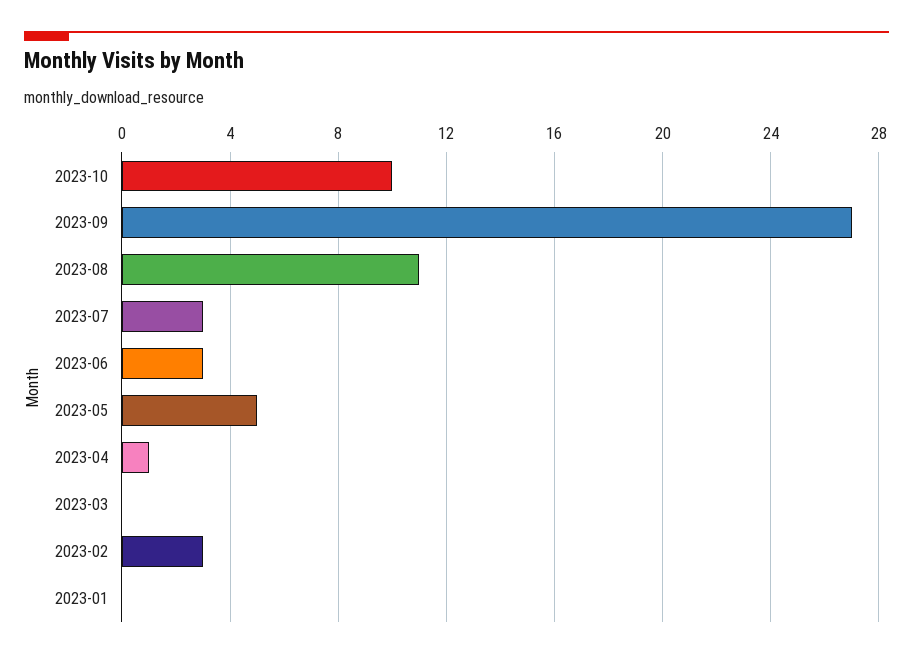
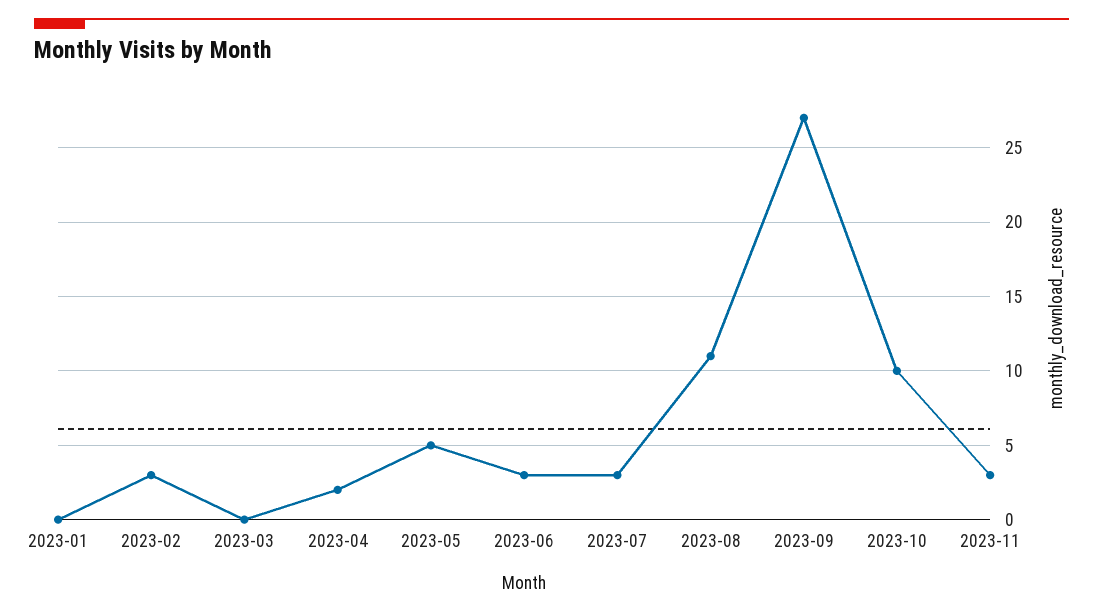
2023-04: 1 -> 2
2023-11: none -> 3

